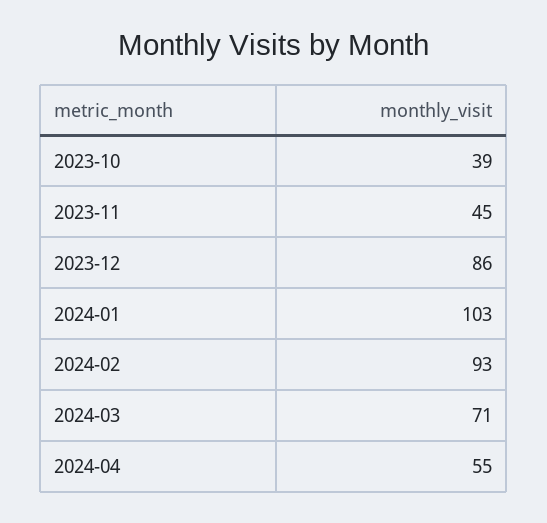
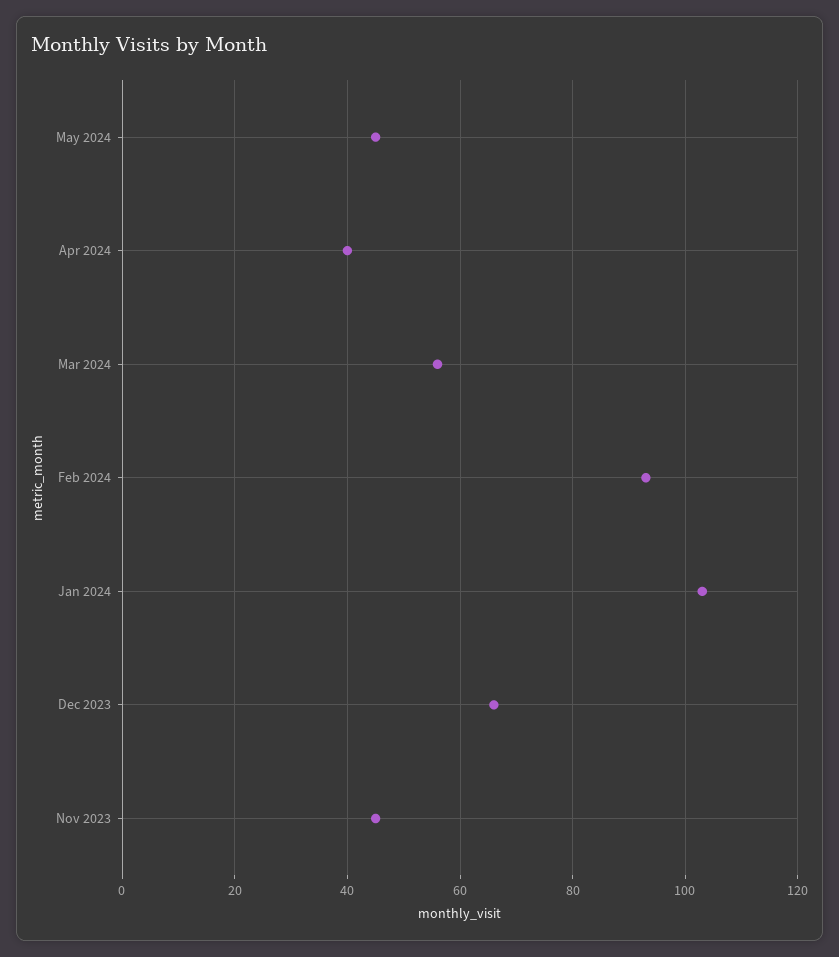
2023-10: 39 -> none
2023-12: 86 -> 65
2024-03: 71 -> 55
2024-04: 55 -> 40
May 2024: none -> 45

